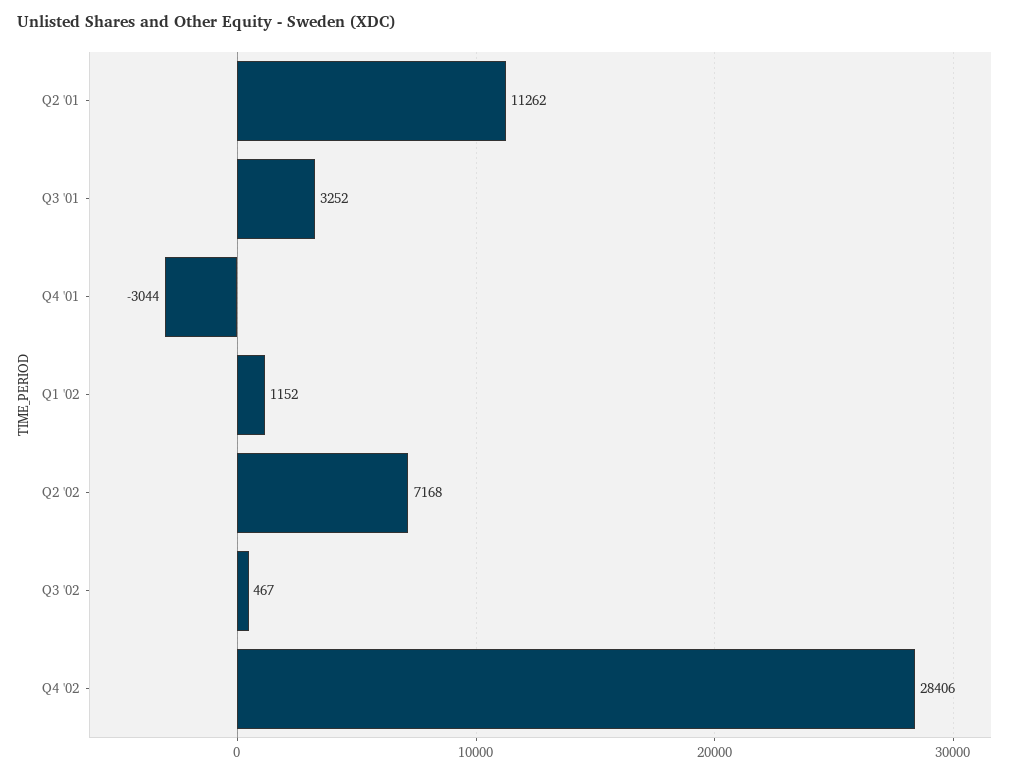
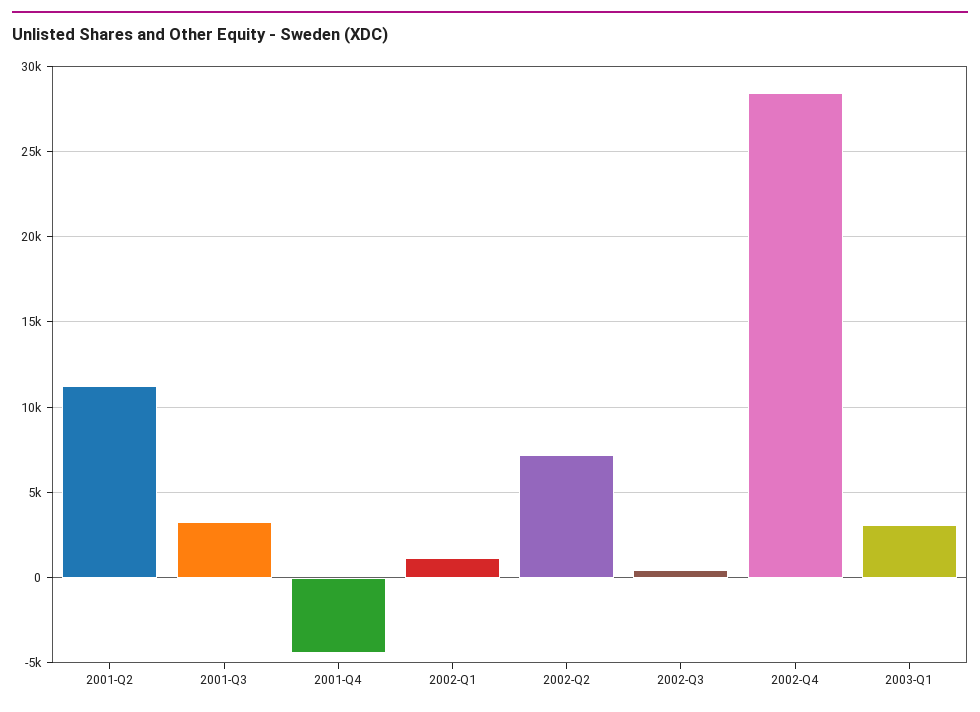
Q4 '01: -3044 -> -4500
2003-Q1: none -> 3000

